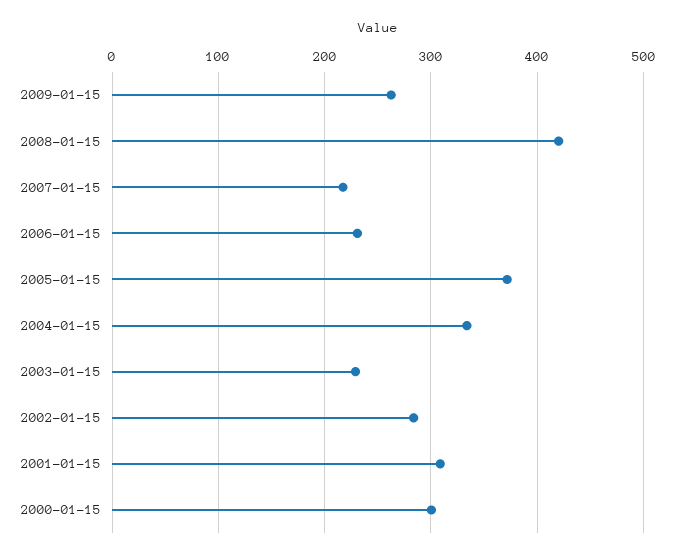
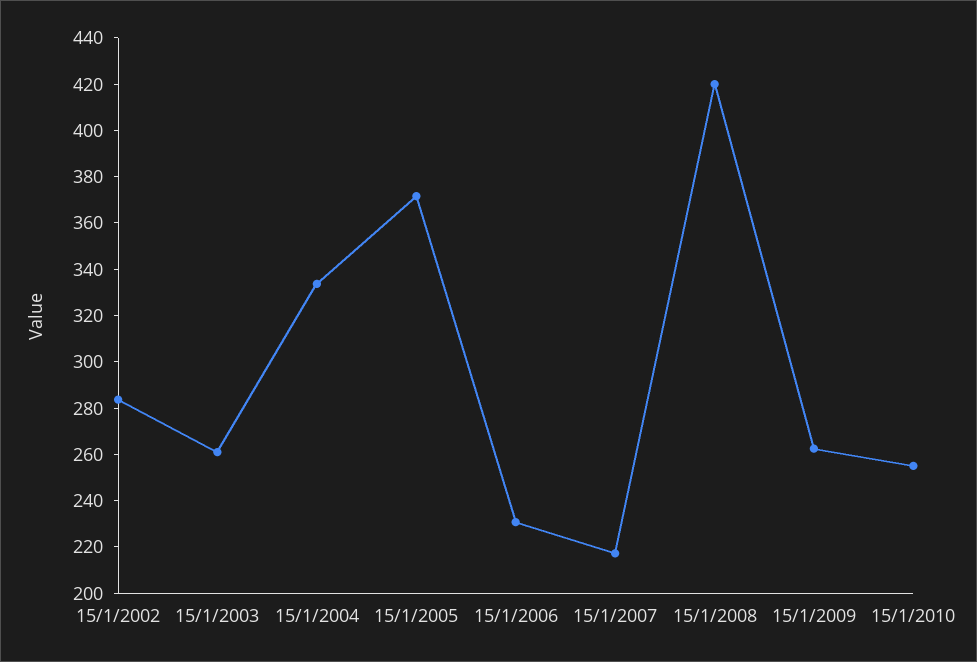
2003-01-15: 230 -> 260
2001-01-15: 310 -> none
2000-01-15: 300 -> none
15/1/2010: none -> 255

